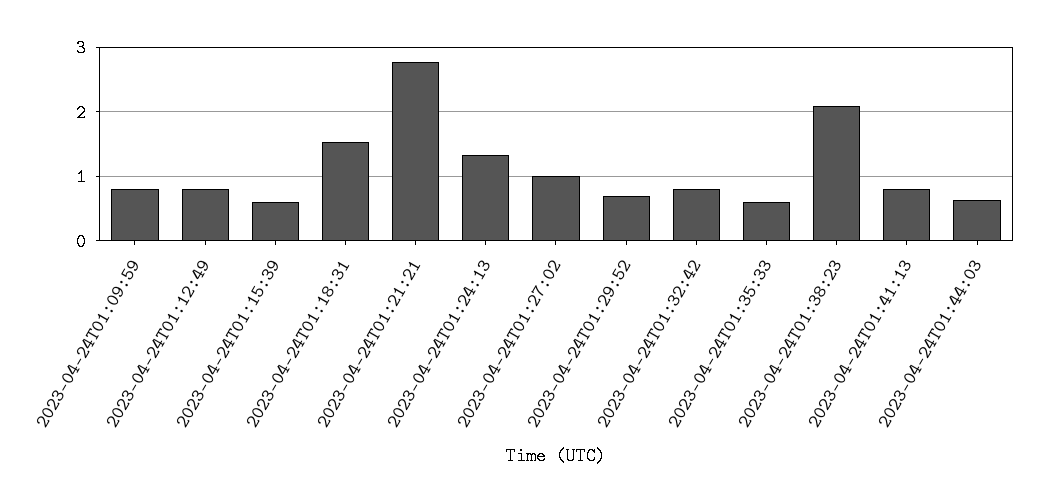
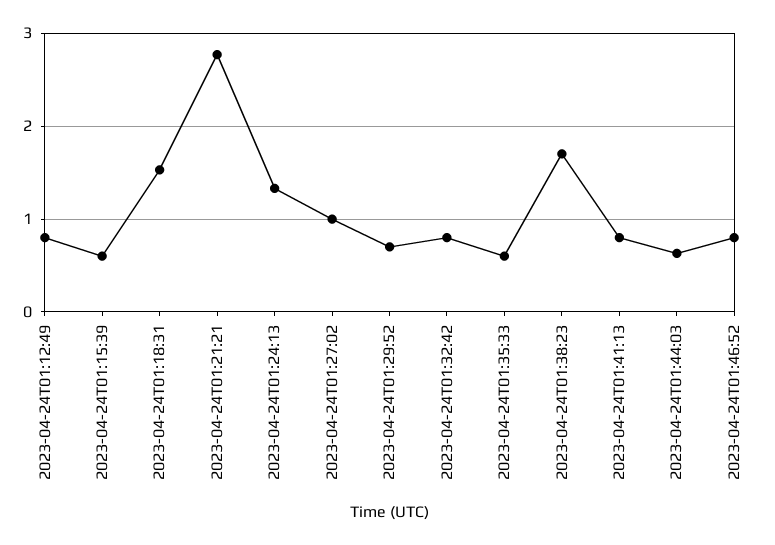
2023-04-24T01:09:59: 0.8 -> none
2023-04-24T01:38:23: 2.1 -> 1.7
2023-04-24T01:46:52: none -> 0.8

